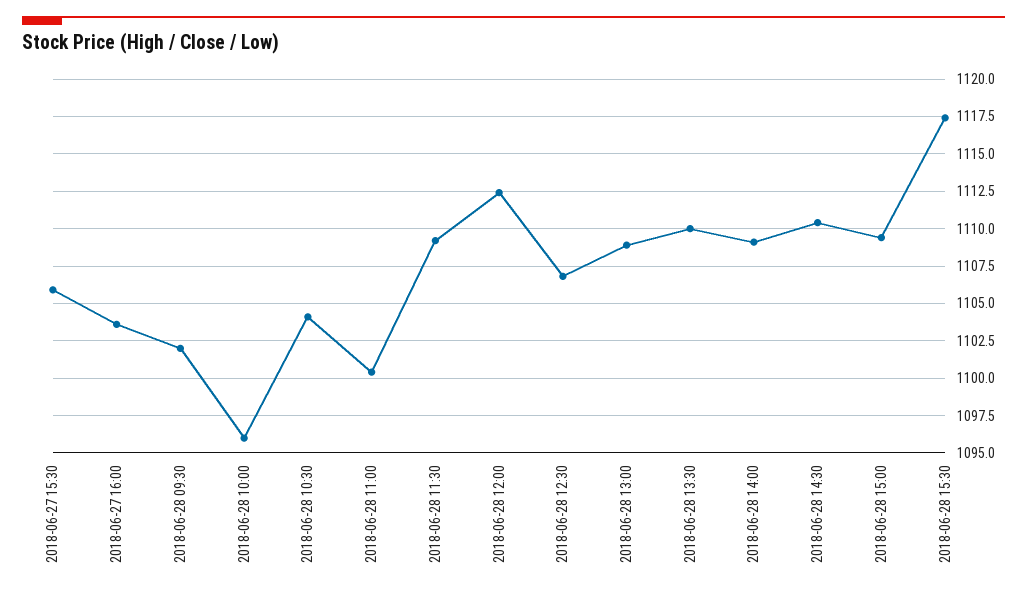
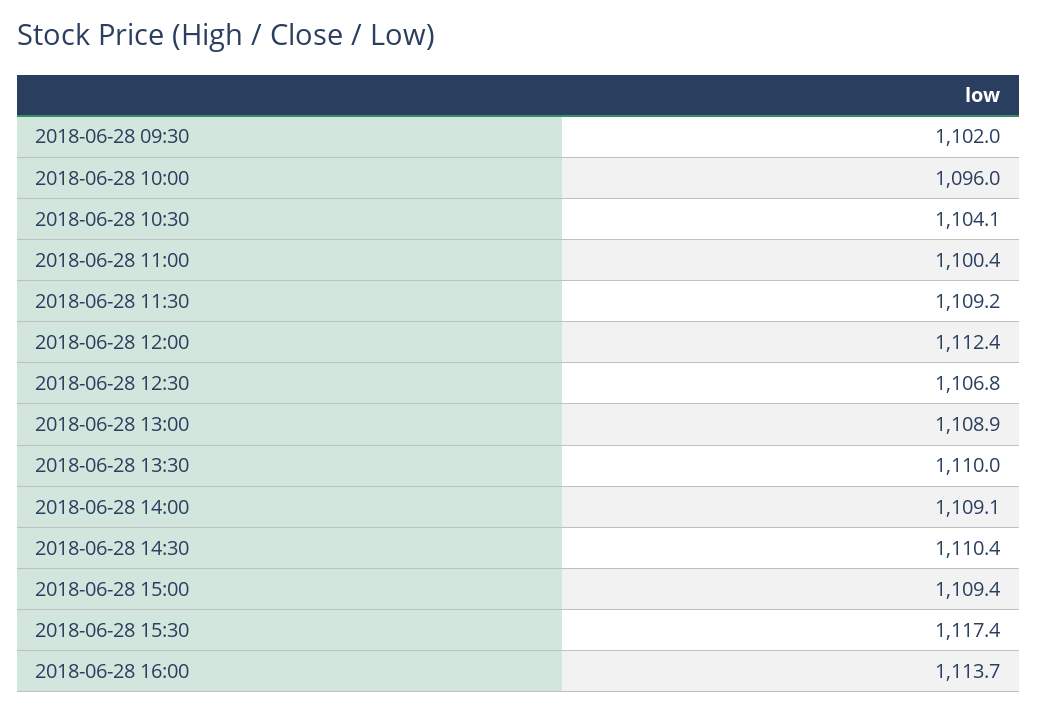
2018-06-27 15:30: 1106 -> none
2018-06-27 16:00: 1103.5 -> none
2018-06-28 16:00: none -> 1113.7

